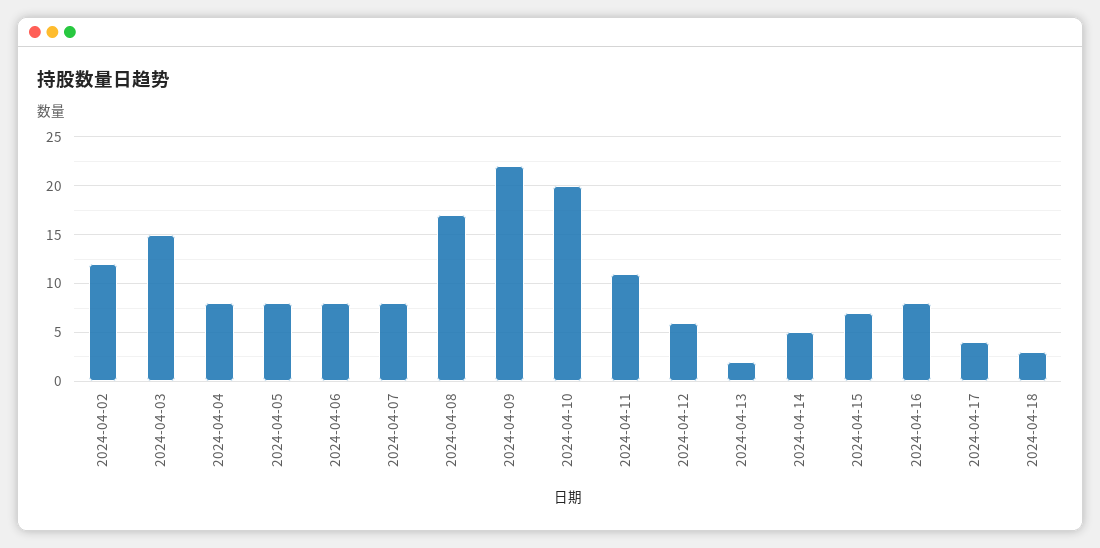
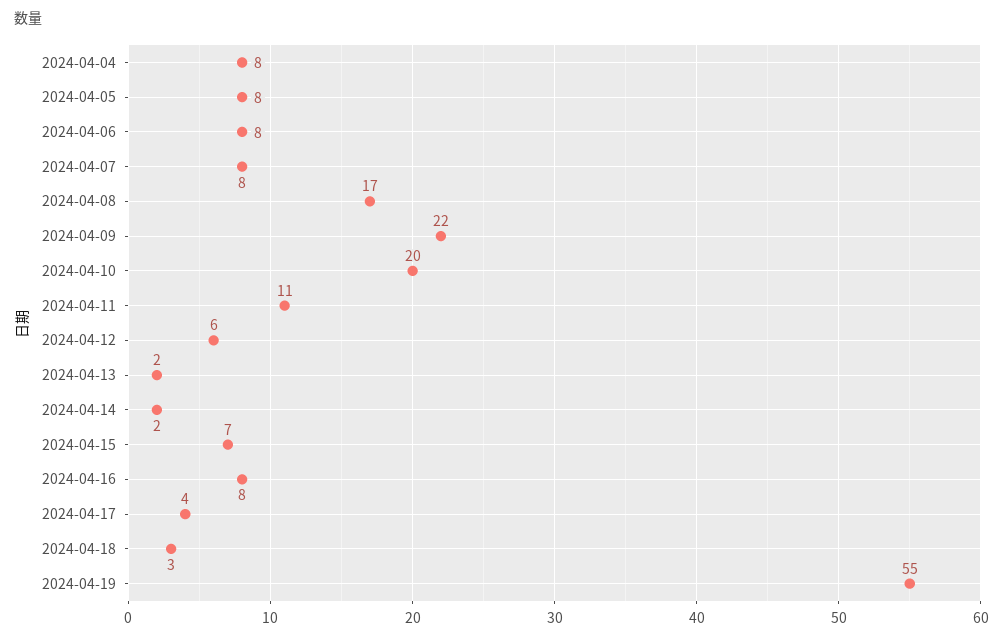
2024-04-02: 12 -> none
2024-04-03: 15 -> none
2024-04-14: 5 -> 2
2024-04-19: none -> 55

